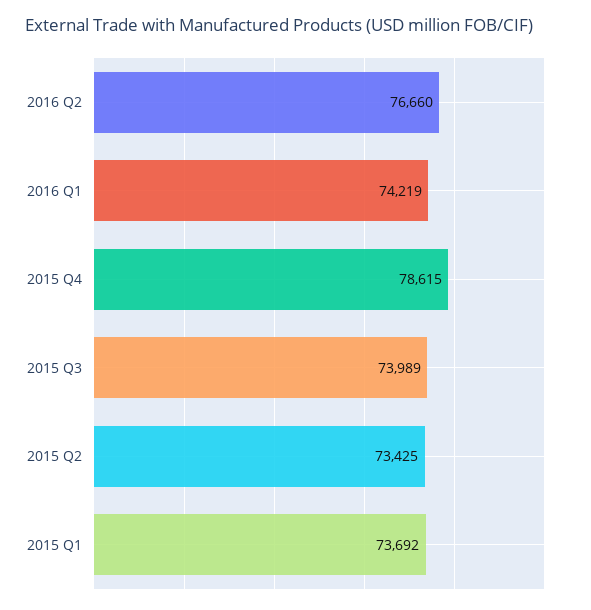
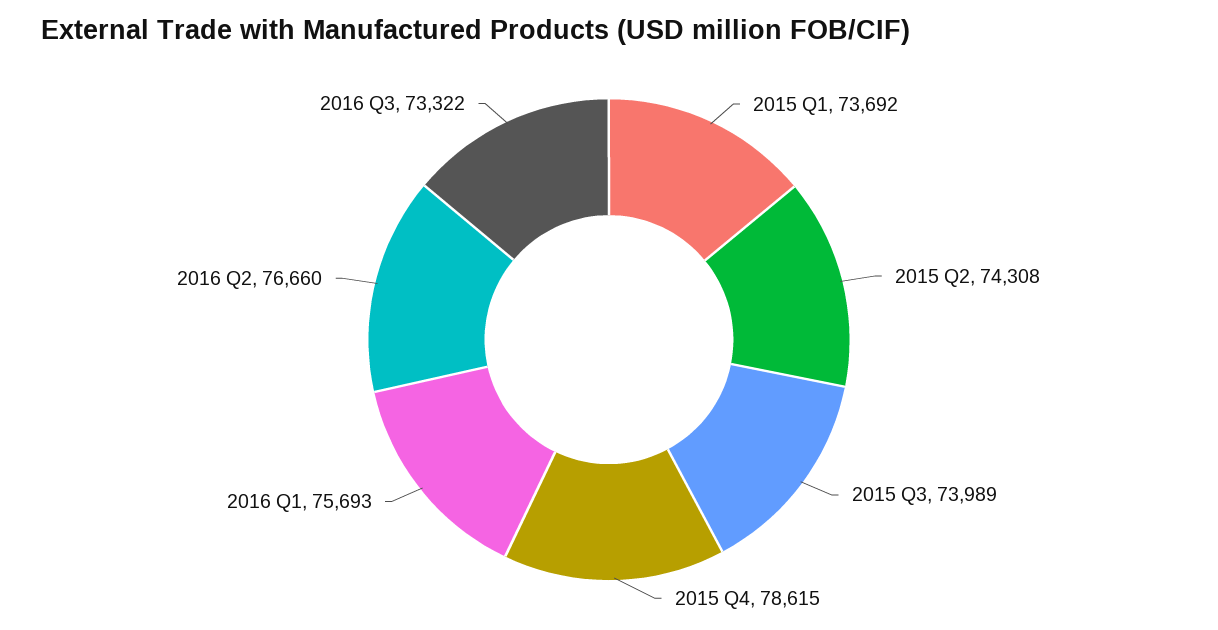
2016 Q1: 74219 -> 75693
2015 Q2: 73425 -> 74308
2016 Q3: none -> 73322

